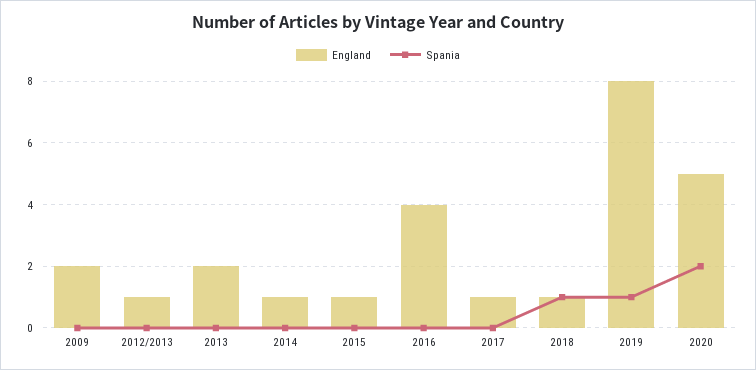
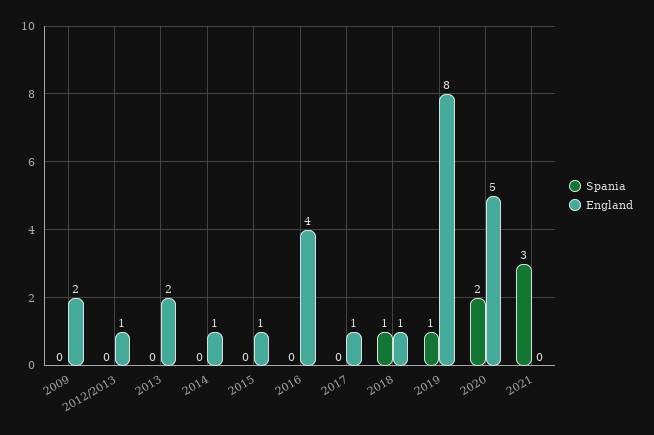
Spania, 2021: none -> 3
England, 2021: none -> 0

